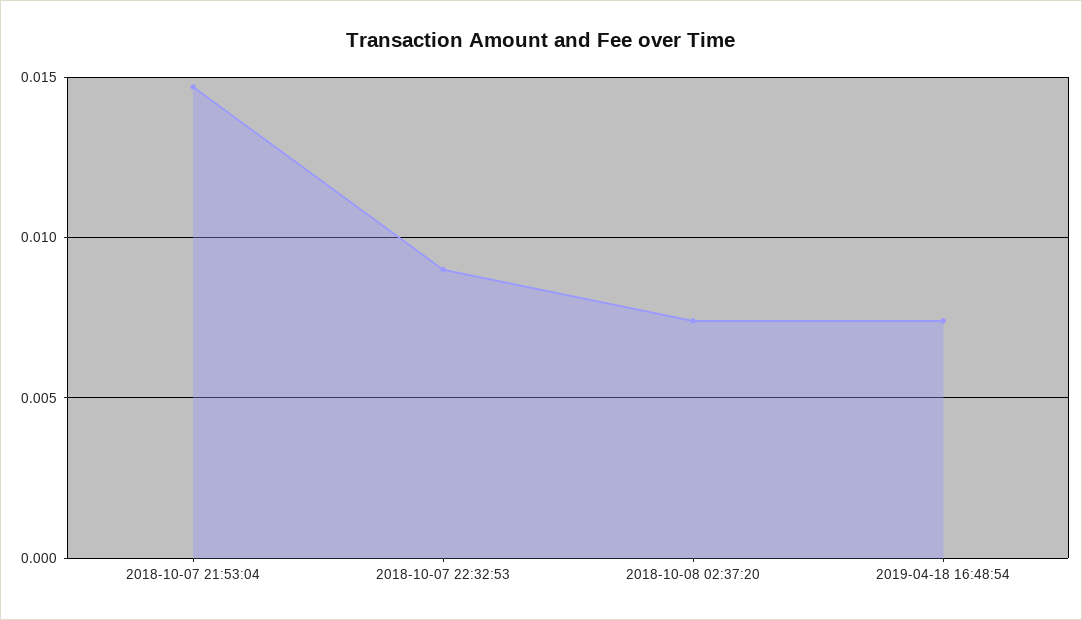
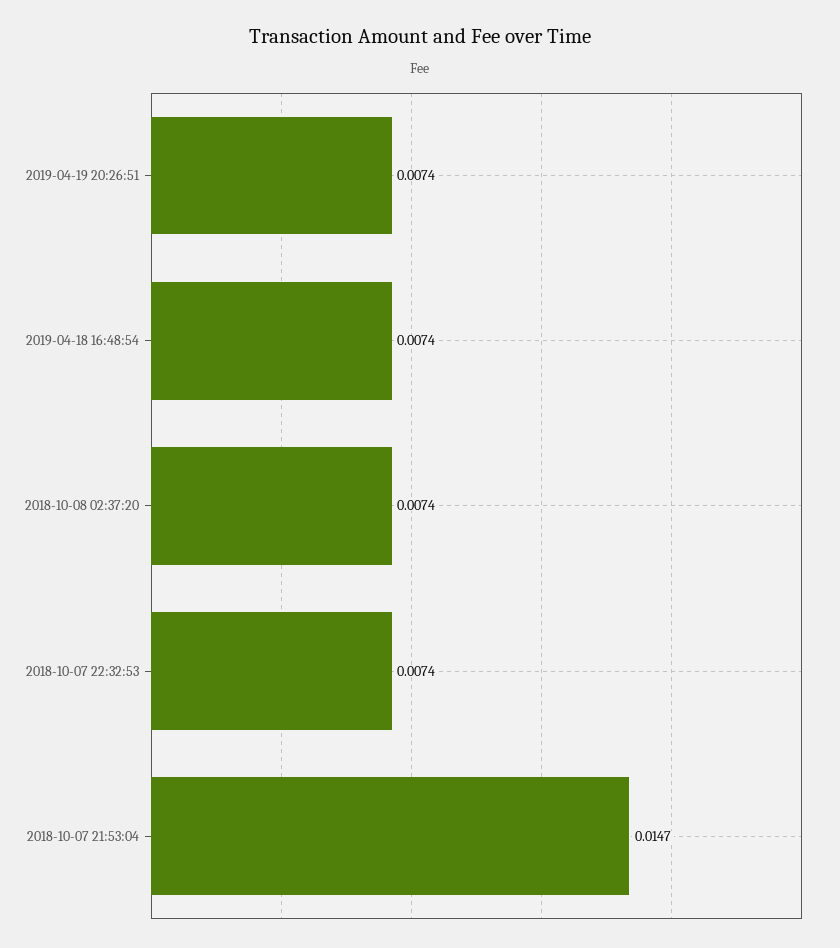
2018-10-07 22:32:53: 0.009 -> 0.0074
2019-04-19 20:26:51: none -> 0.0074

